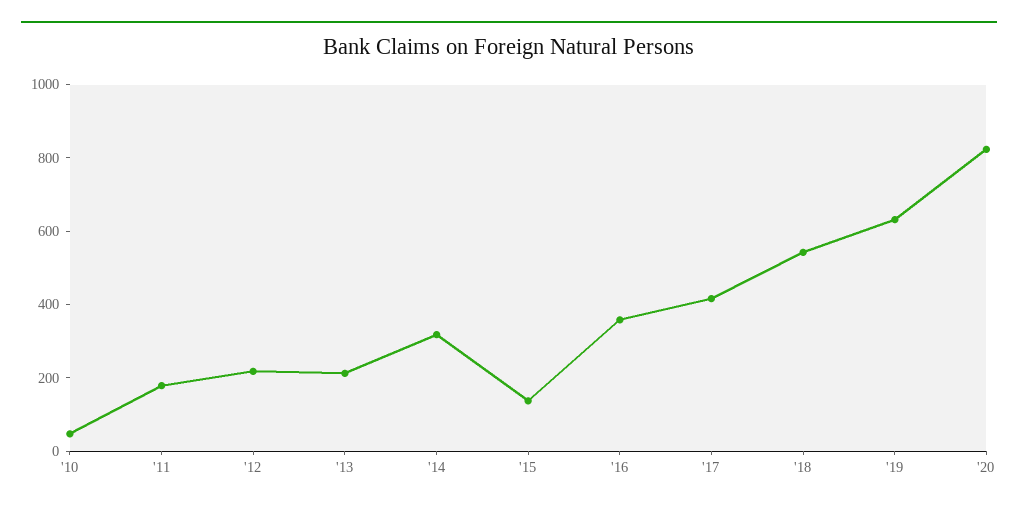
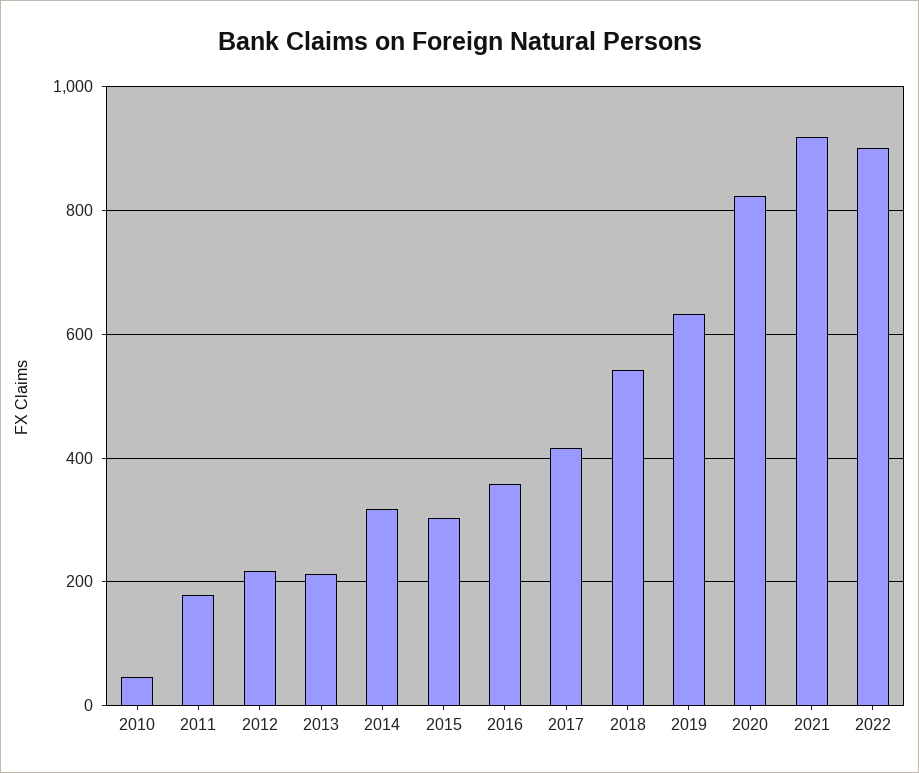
'15: 150 -> 300
2021: none -> 920
2022: none -> 900

